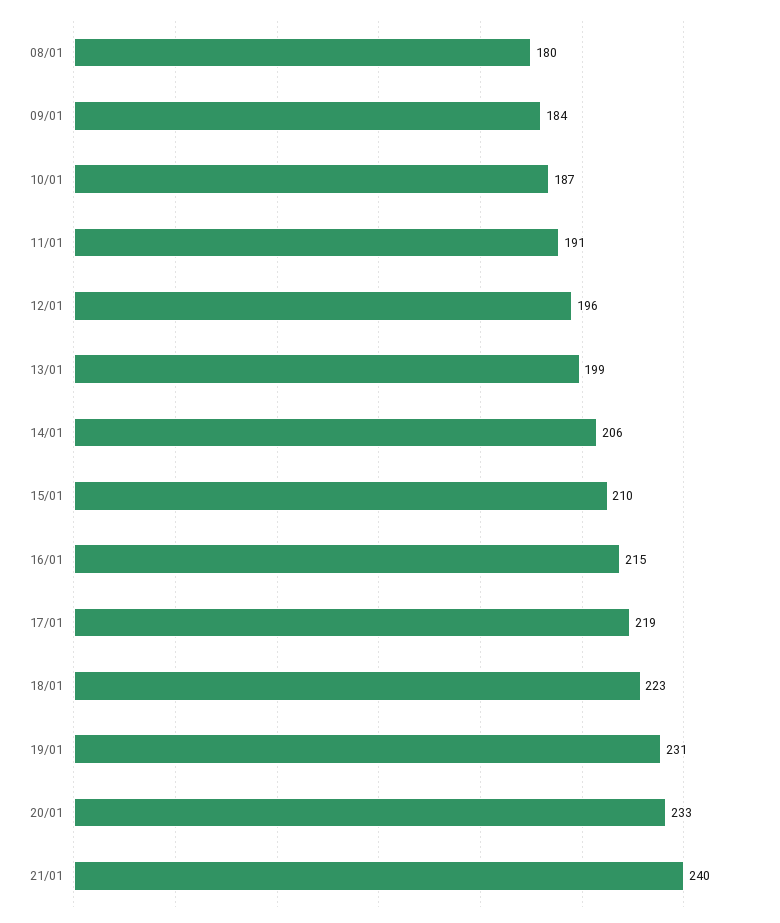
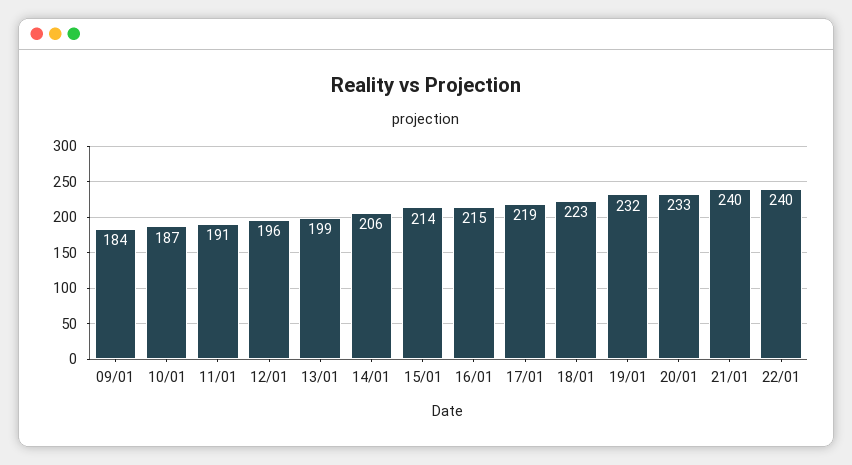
08/01: 180 -> none
15/01: 210 -> 214
19/01: 231 -> 232
22/01: none -> 240

